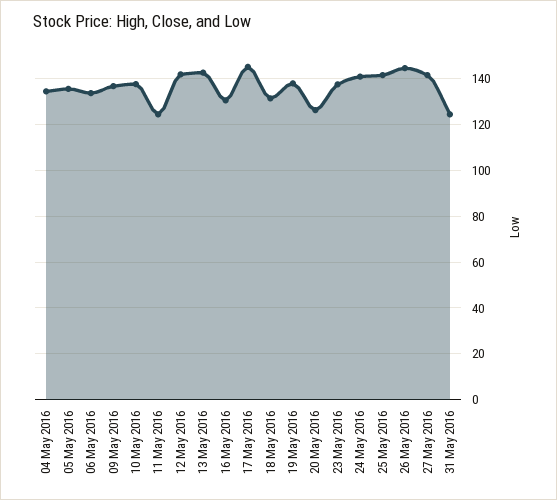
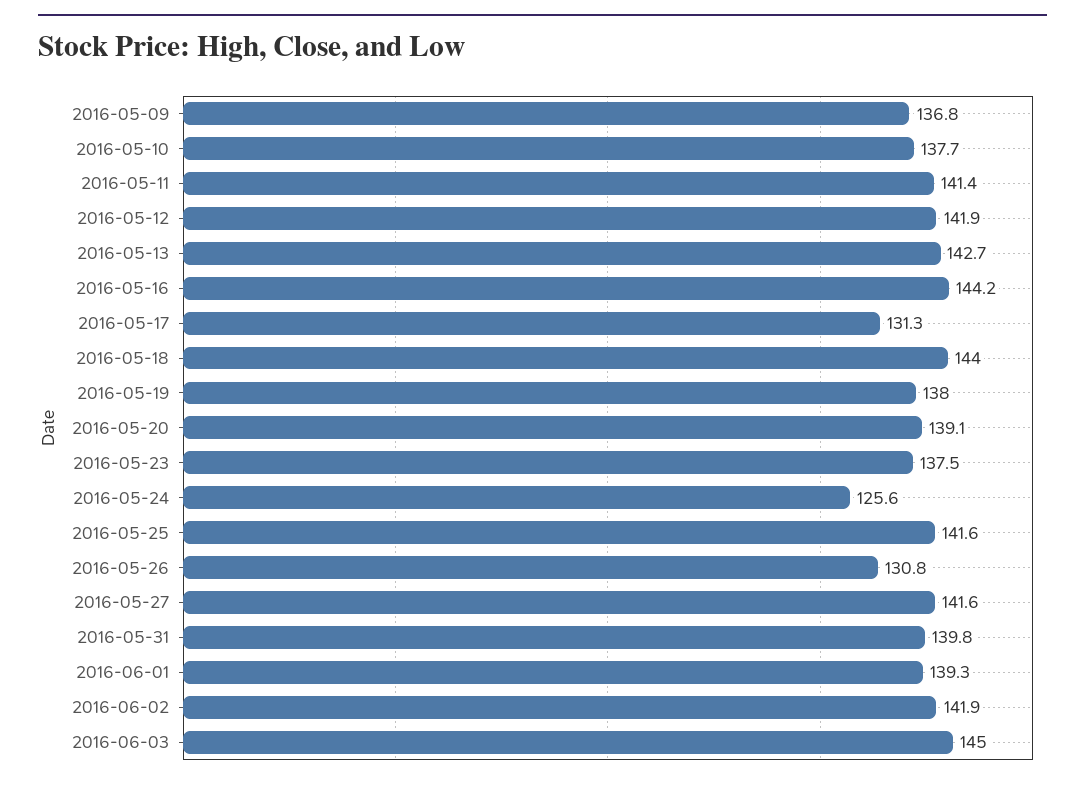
04 May 2016: 135 -> none
05 May 2016: 135 -> none
06 May 2016: 135 -> none
11 May 2016: 125 -> 141.4
16 May 2016: 130 -> 144.2
17 May 2016: 145 -> 131.3
18 May 2016: 130 -> 144
20 May 2016: 125 -> 139.1
24 May 2016: 140 -> 125.6
26 May 2016: 145 -> 130.8
31 May 2016: 125 -> 139.8
2016-06-01: none -> 139.3
2016-06-02: none -> 141.9
2016-06-03: none -> 145

